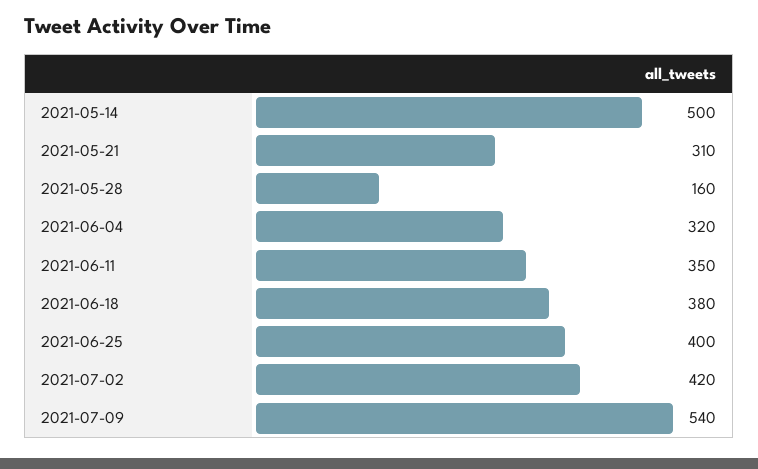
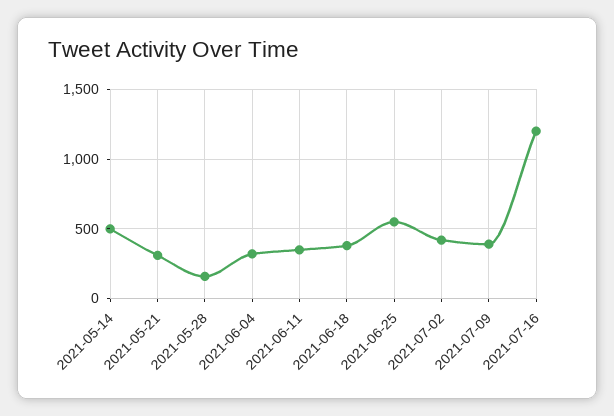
2021-06-25: 400 -> 550
2021-07-09: 540 -> 400
2021-07-16: none -> 1200

